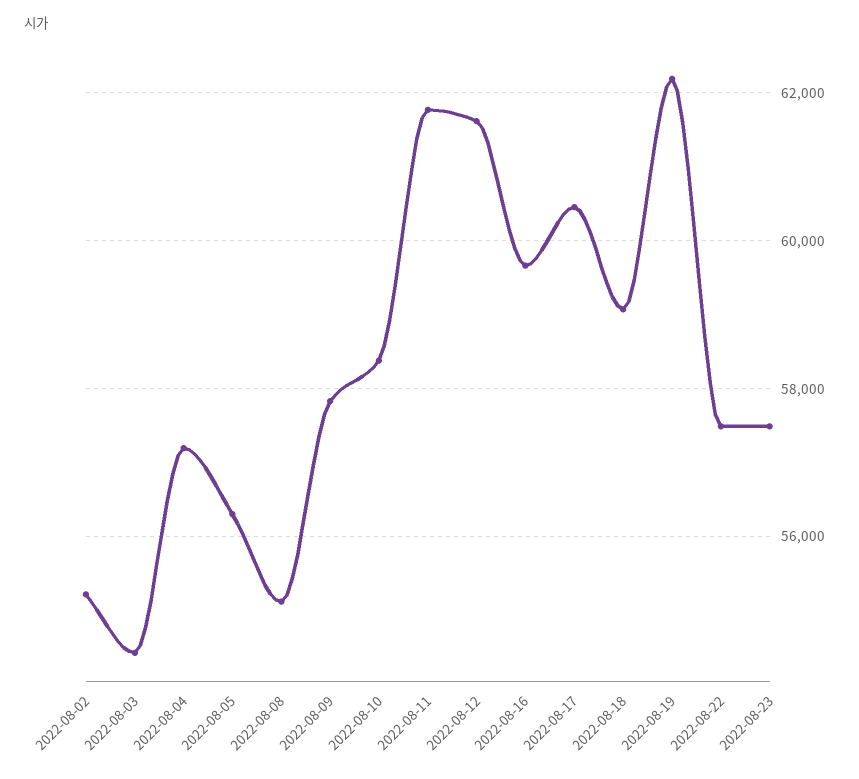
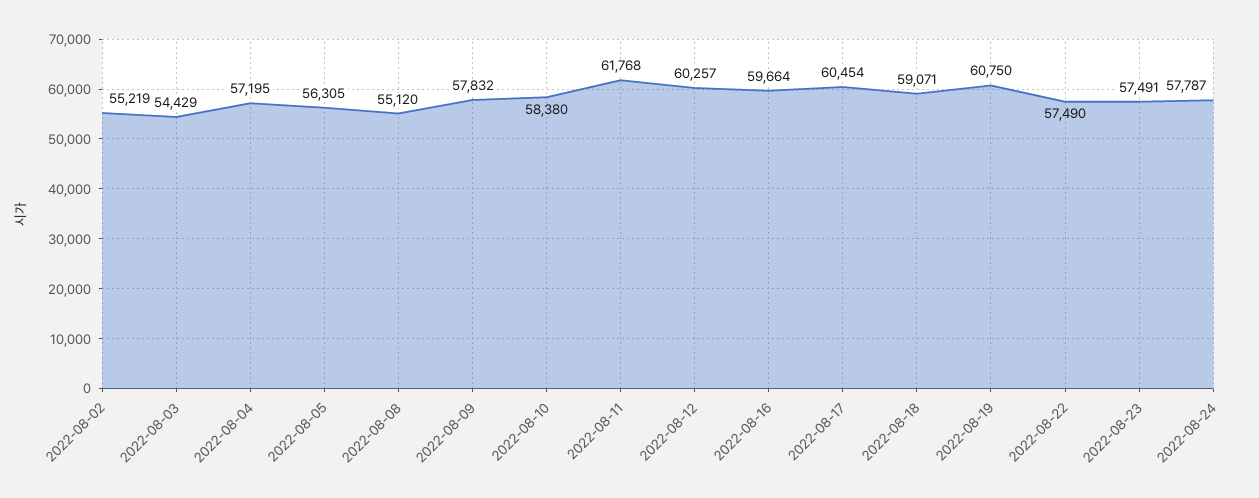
2022-08-12: 61600 -> 60257
2022-08-19: 62200 -> 60750
2022-08-24: none -> 57787

